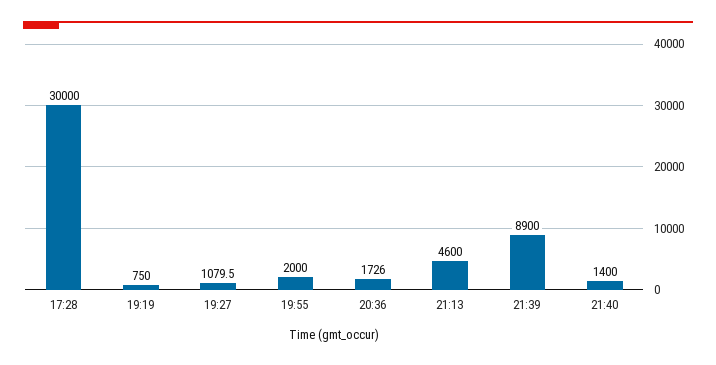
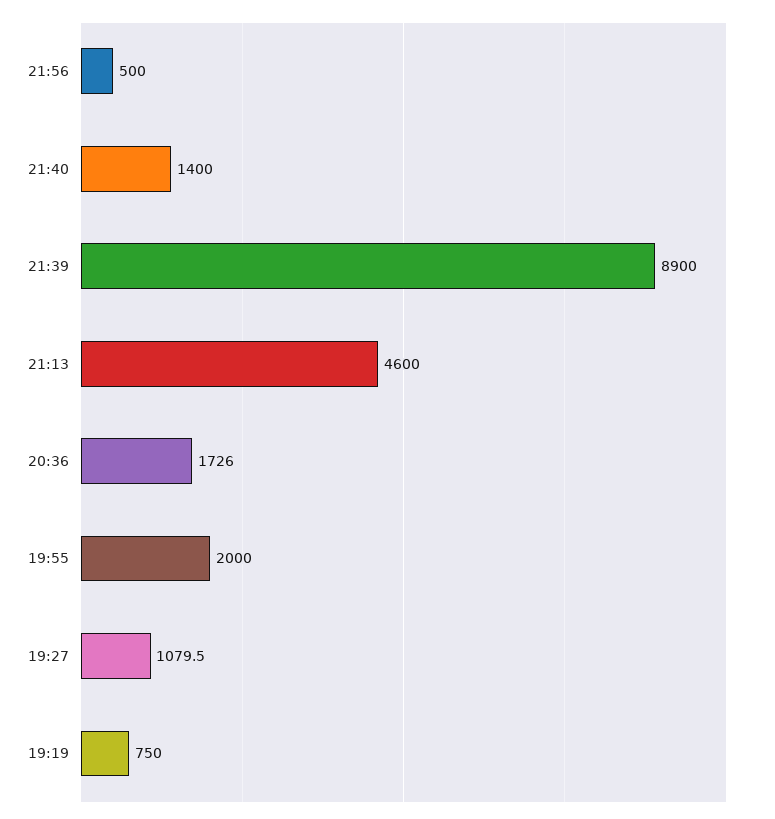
17:28: 30000 -> none
21:56: none -> 500

